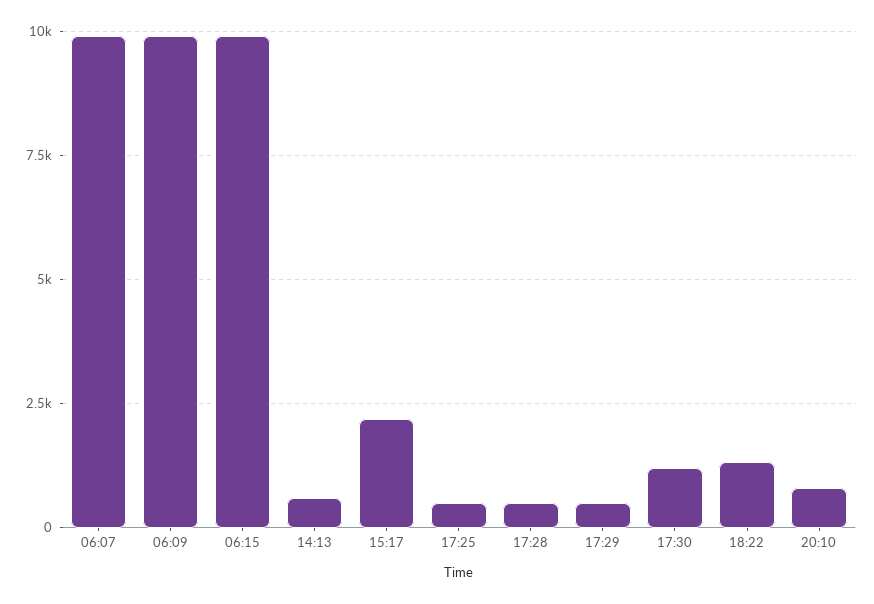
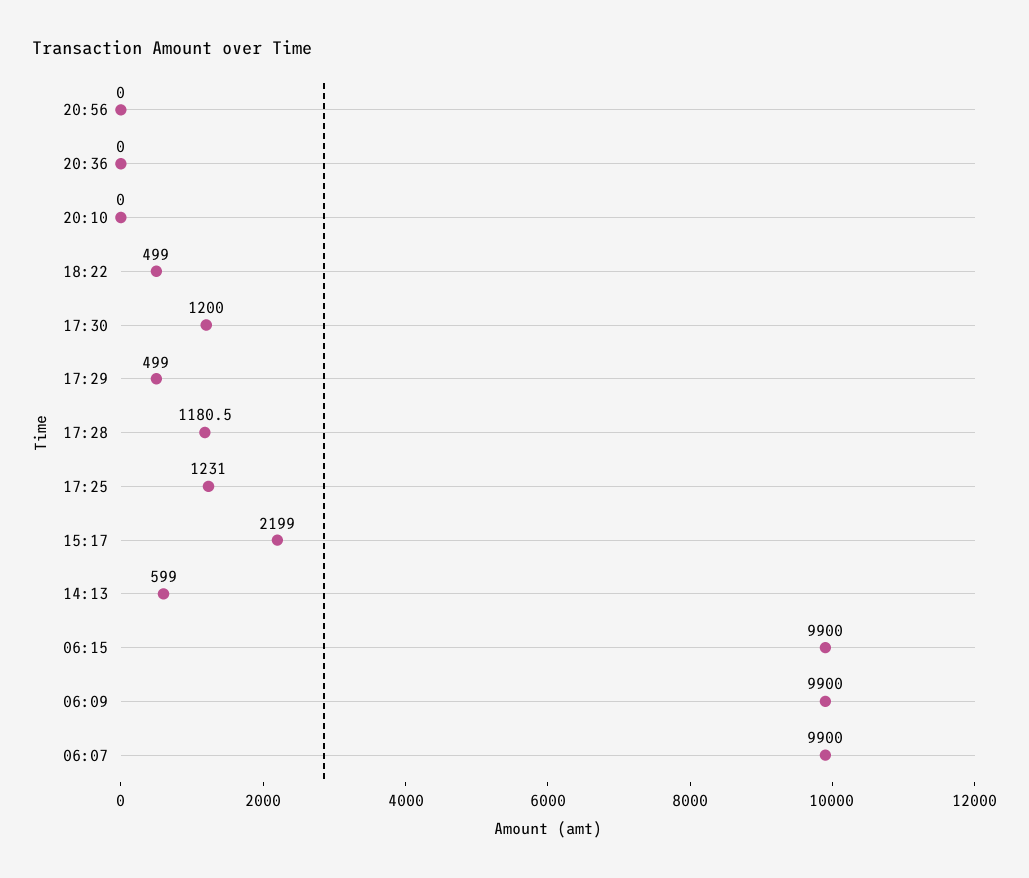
17:25: 500 -> 1231
17:28: 500 -> 1180.5
18:22: 1250 -> 499
20:10: 750 -> 0
20:56: none -> 0
20:36: none -> 0

